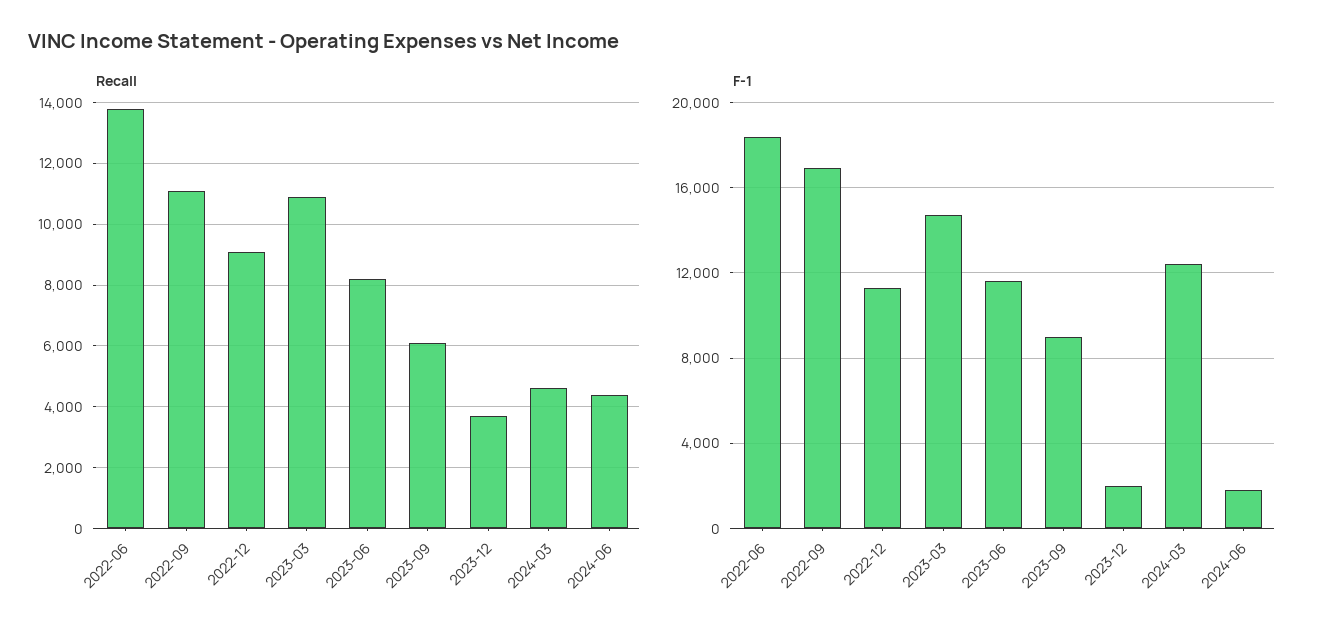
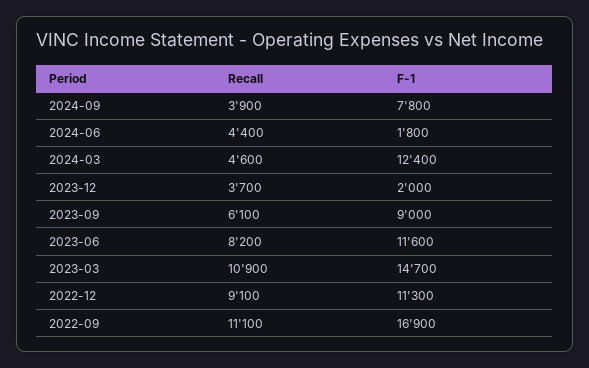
Recall, 2022-06: 13800 -> none
F-1, 2022-06: 18500 -> none
Recall, 2024-09: none -> 3900
F-1, 2024-09: none -> 7800

